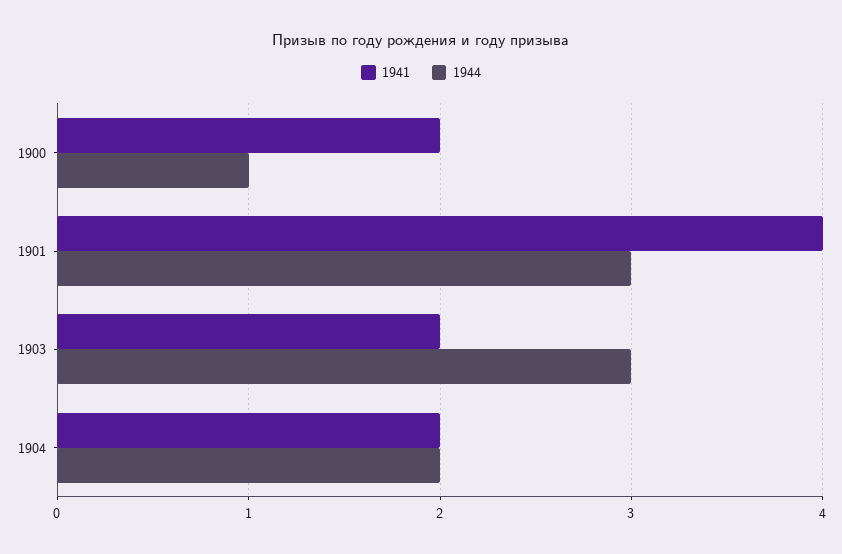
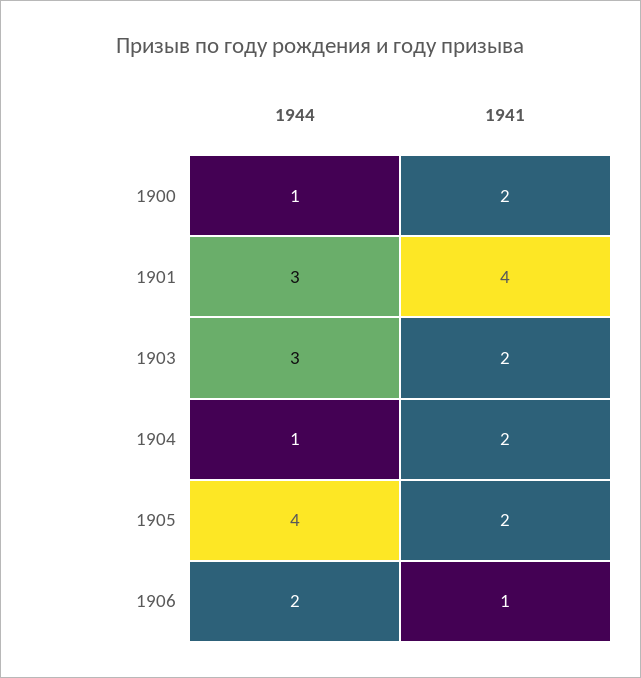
1944, 1904: 2 -> 1
1944, 1905: none -> 4
1941, 1905: none -> 2
1944, 1906: none -> 2
1941, 1906: none -> 1

